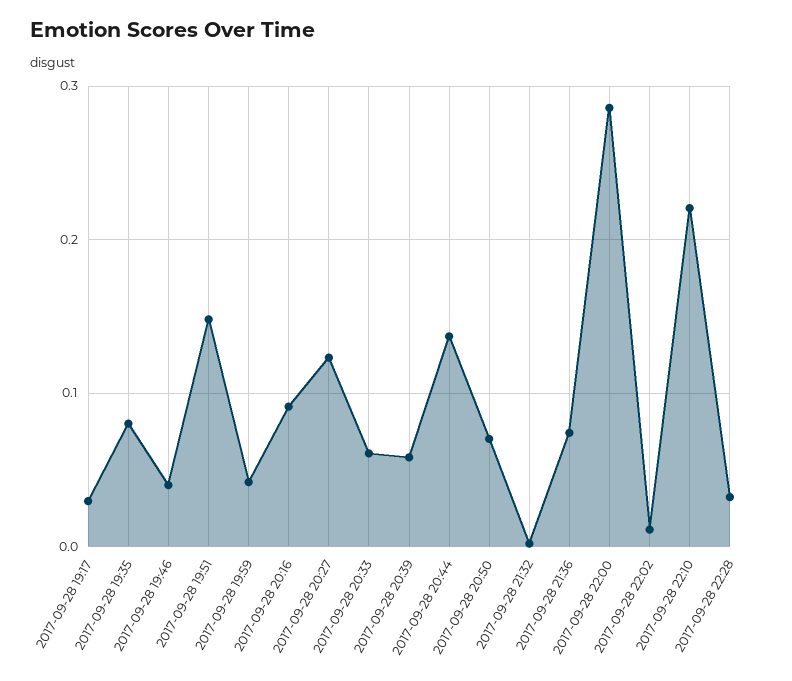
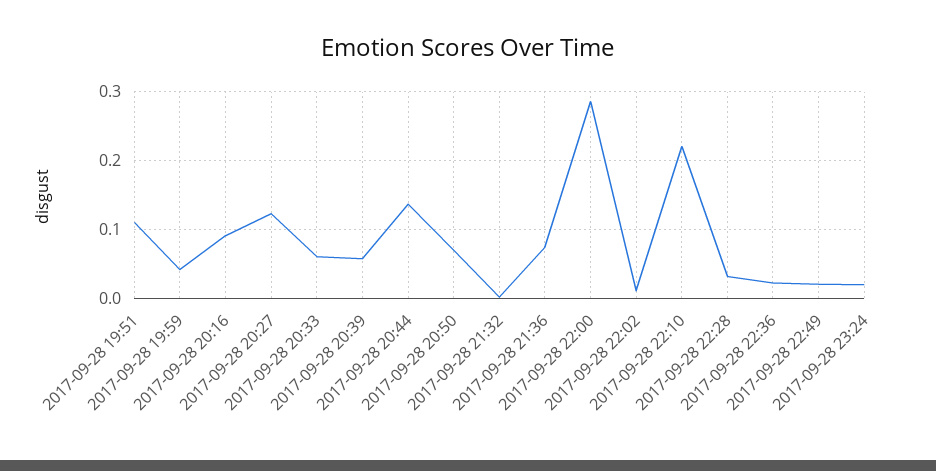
2017-09-28 19:17: 0.03 -> none
2017-09-28 19:35: 0.08 -> none
2017-09-28 19:46: 0.04 -> none
2017-09-28 19:51: 0.15 -> 0.11
2017-09-28 22:36: none -> 0.02
2017-09-28 22:49: none -> 0.02
2017-09-28 23:24: none -> 0.02

